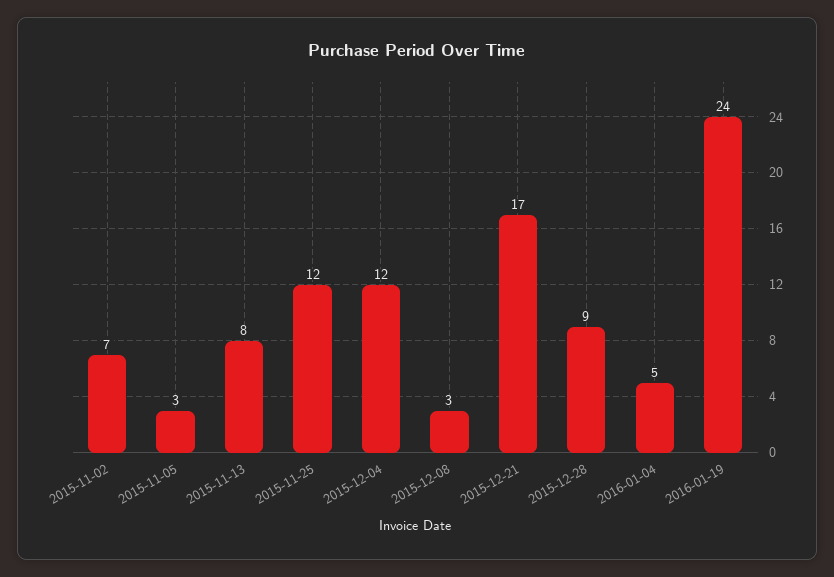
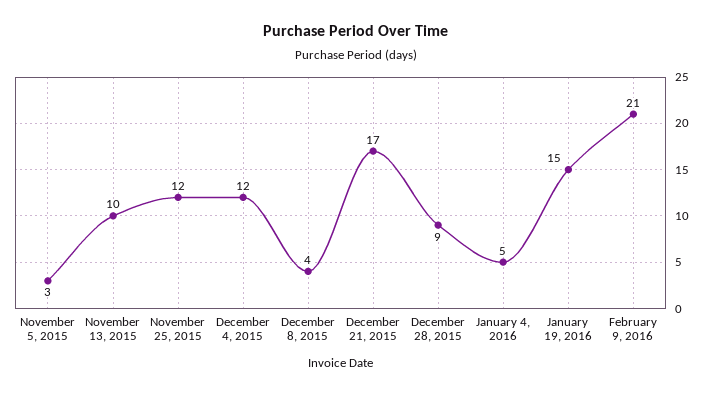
2015-11-02: 7 -> none
2015-11-13: 8 -> 10
2015-12-08: 3 -> 4
2016-01-19: 24 -> 15
February 9, 2016: none -> 21

